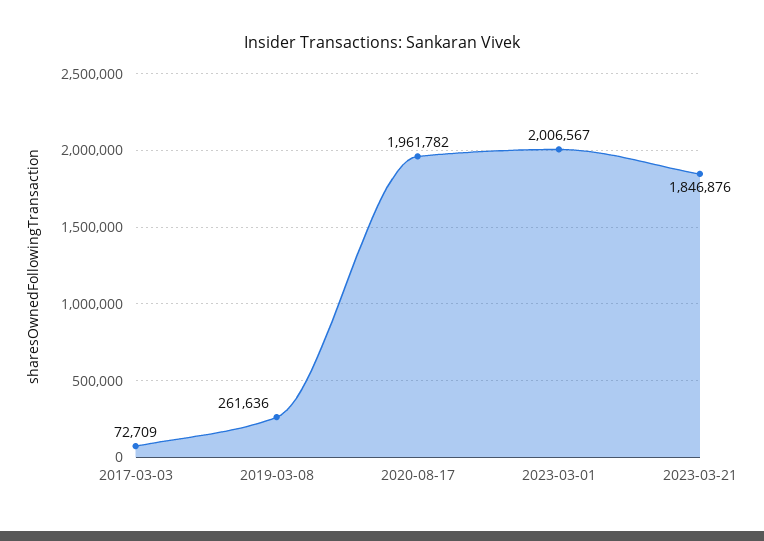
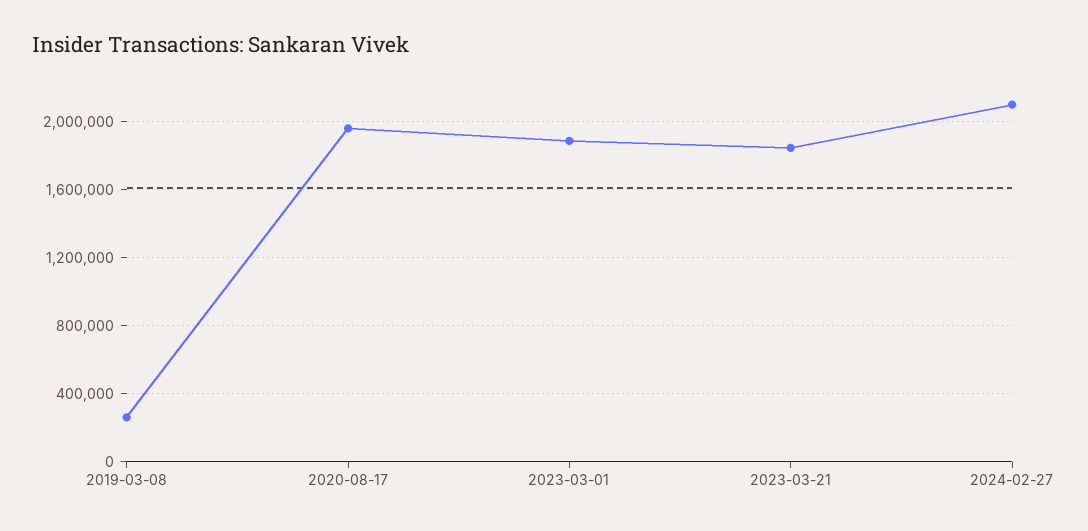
2017-03-03: 72709 -> none
2023-03-01: 2006567 -> 1900000
2024-02-27: none -> 2100000

